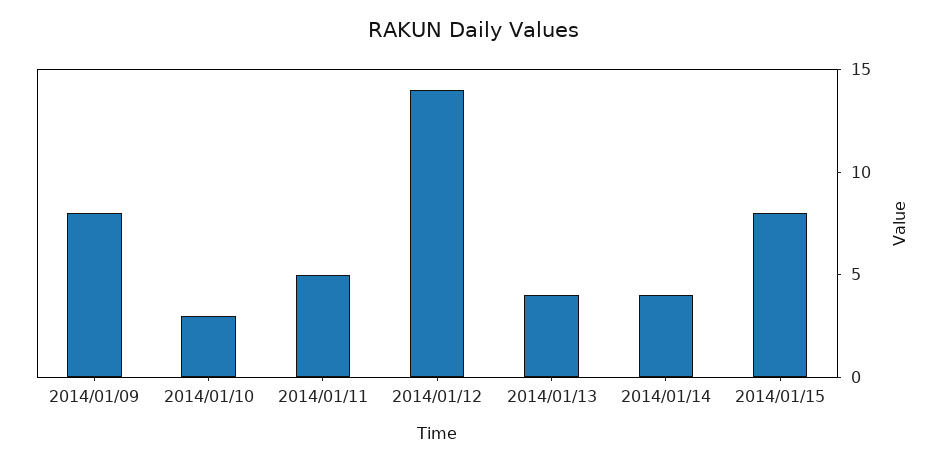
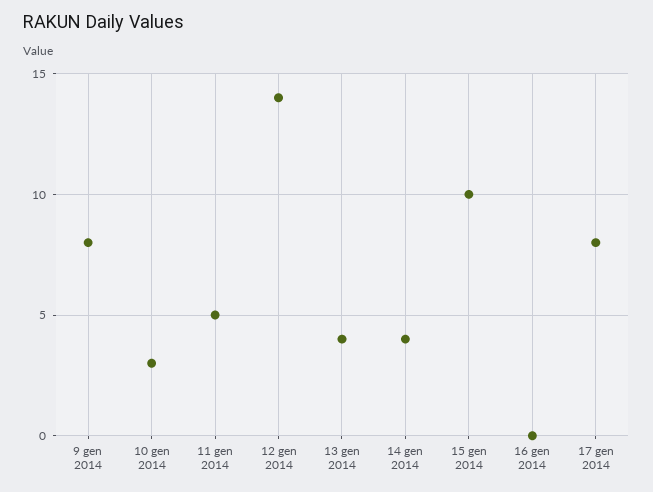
2014/01/15: 8 -> 10
16 gen 2014: none -> 0
17 gen 2014: none -> 8

